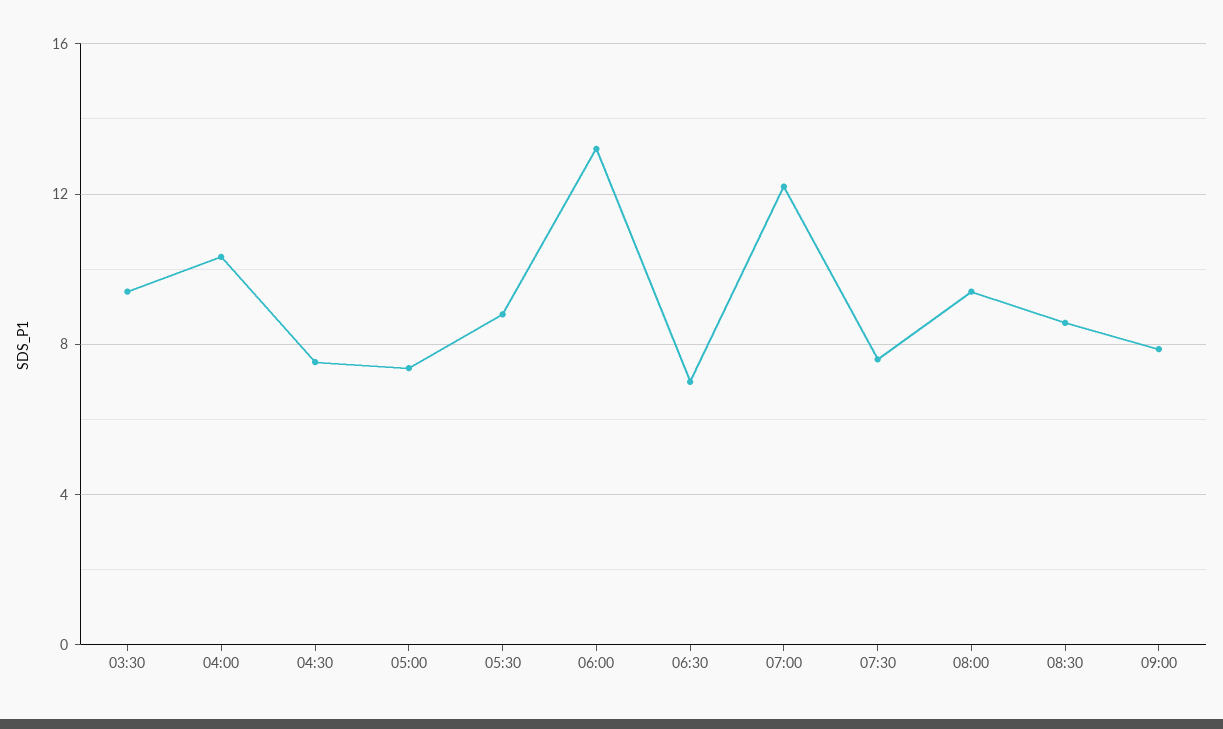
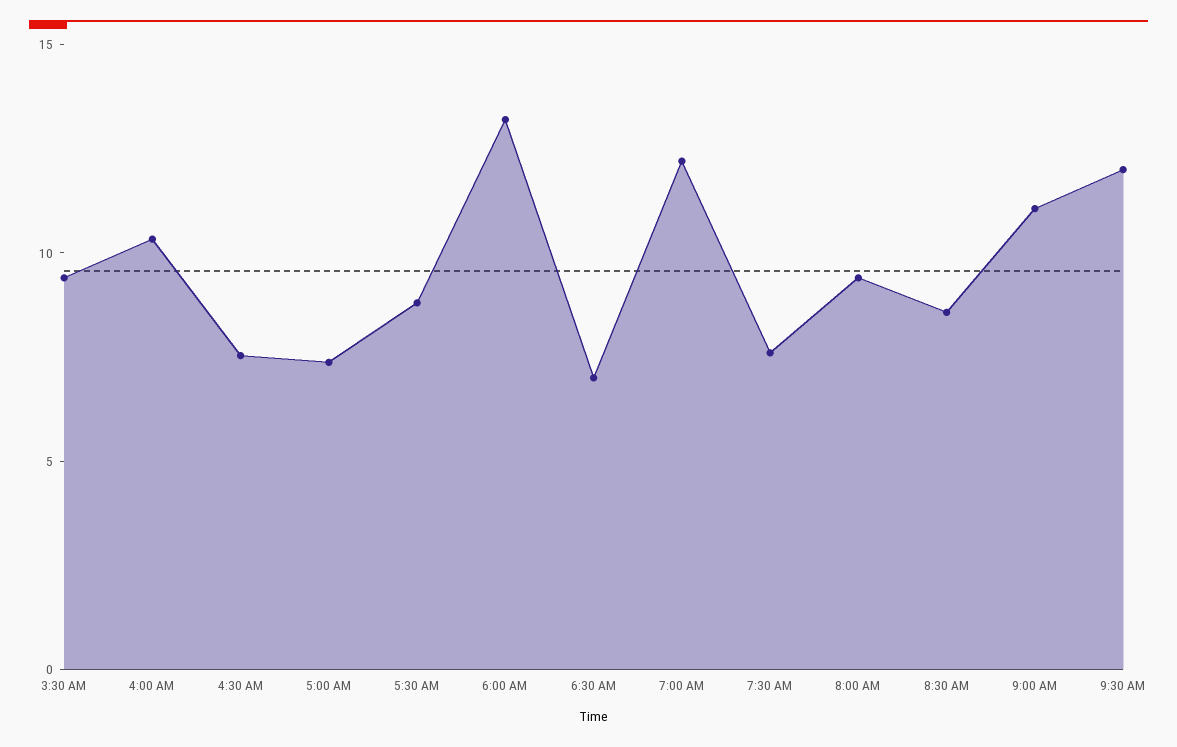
09:00: 8 -> 11
9:30 AM: none -> 12

